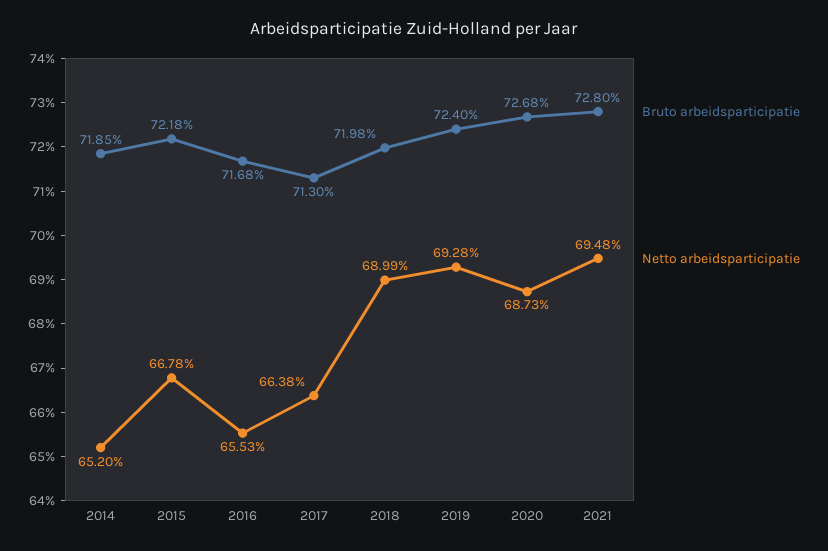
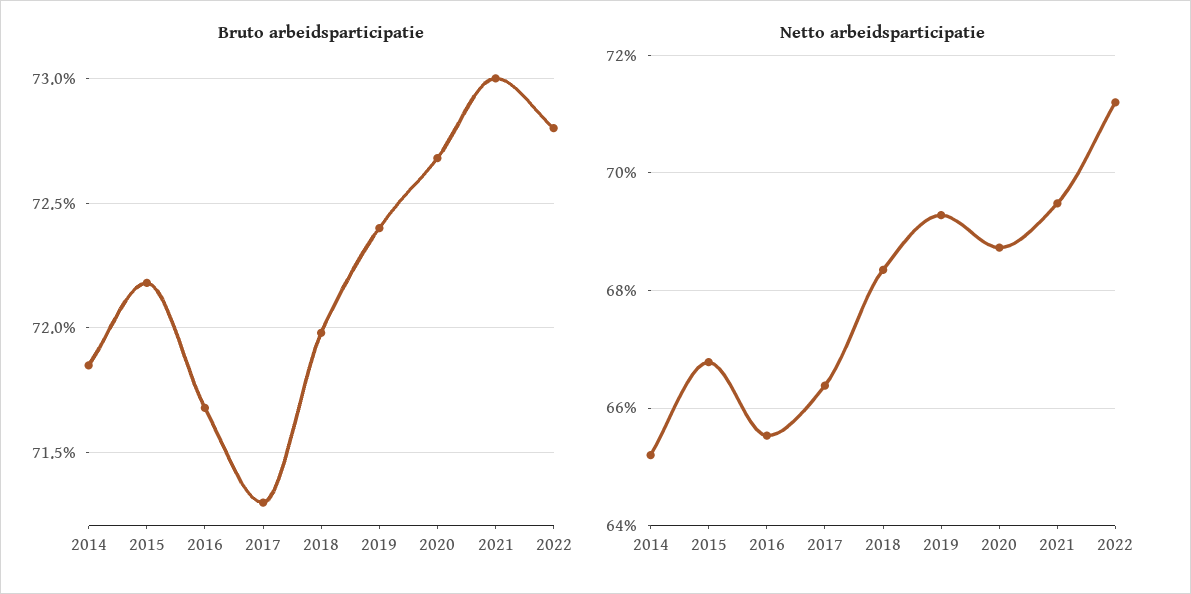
Netto arbeidsparticipatie, 2018: 68.99 -> 68.4
Bruto arbeidsparticipatie, 2021: 72.8 -> 73
Bruto arbeidsparticipatie, 2022: none -> 72.8
Netto arbeidsparticipatie, 2022: none -> 71.2

